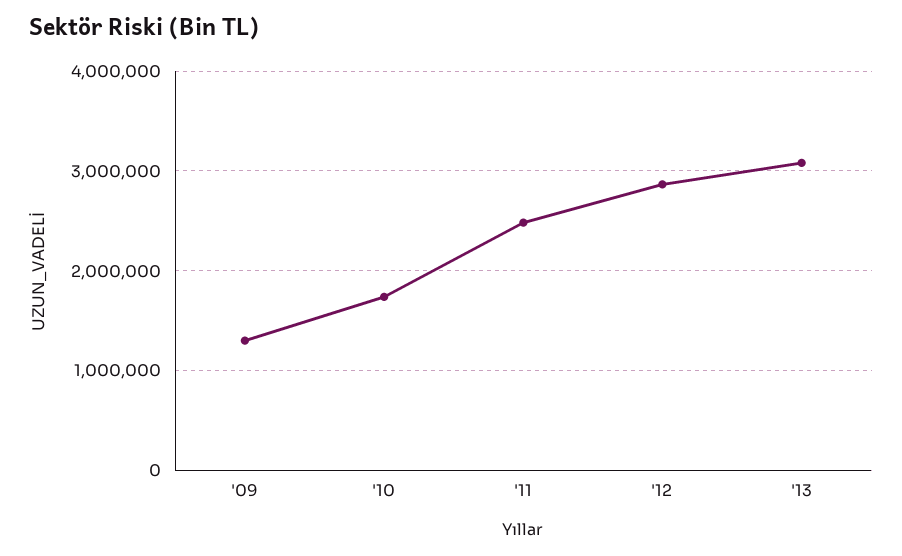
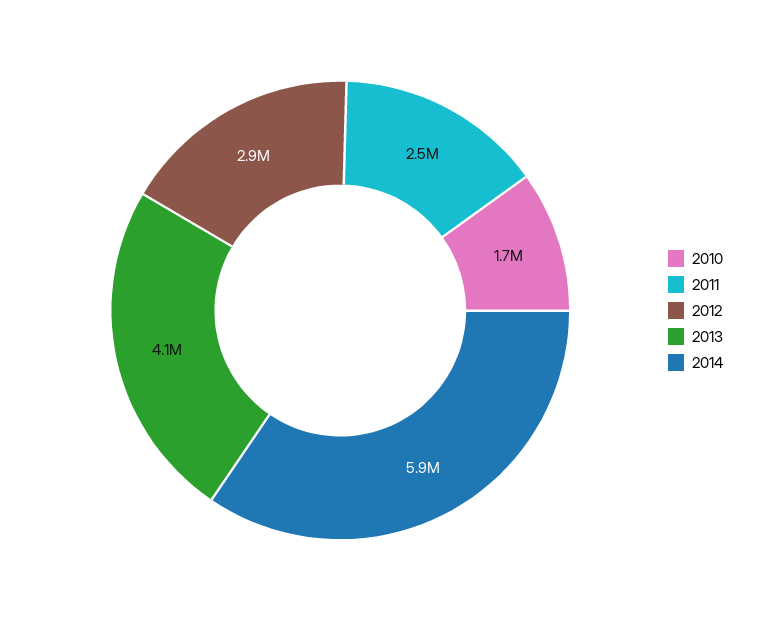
'09: 1300000 -> none
'13: 3100000 -> 4100000
2014: none -> 5900000

